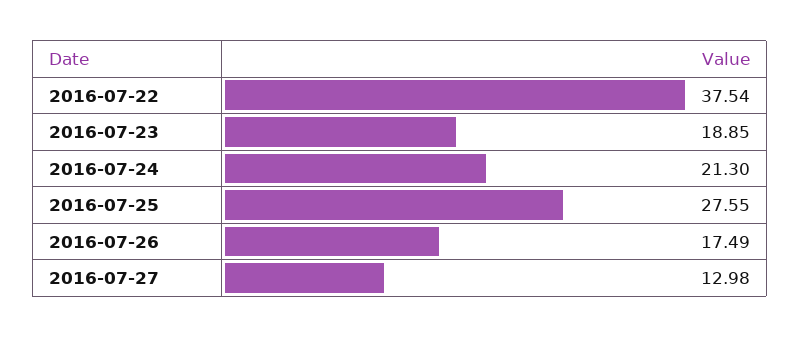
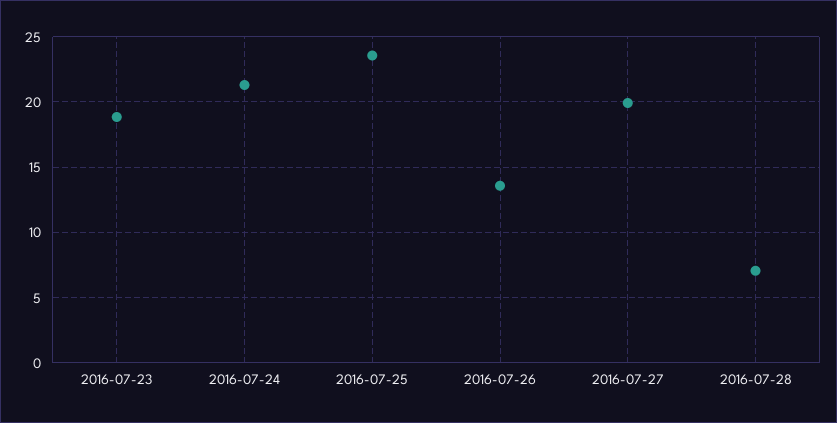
2016-07-22: 37.54 -> none
2016-07-25: 27.55 -> 23.5
2016-07-26: 17.49 -> 13.5
2016-07-27: 12.98 -> 20
2016-07-28: none -> 7

